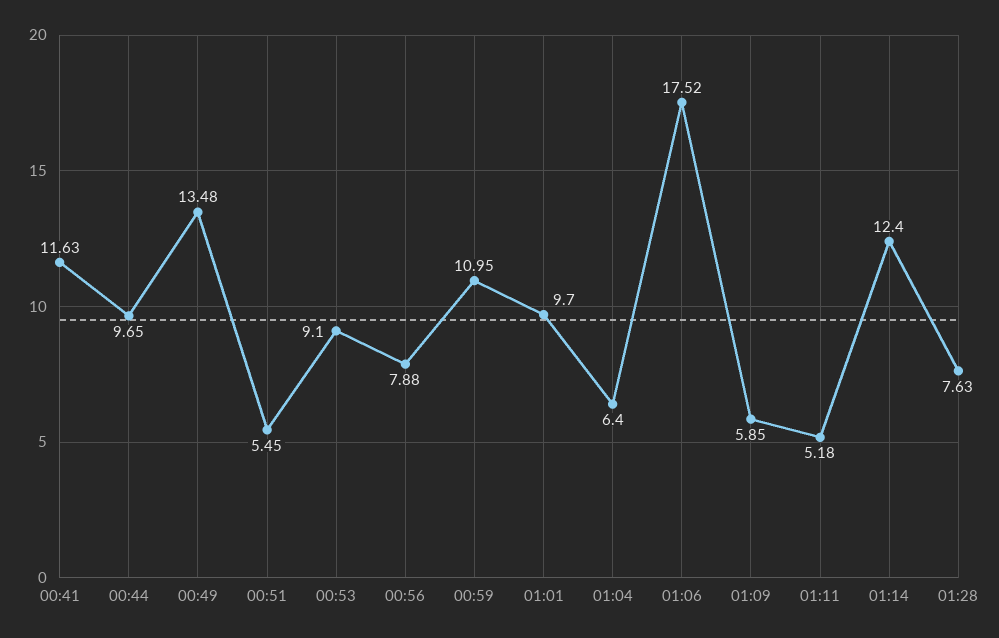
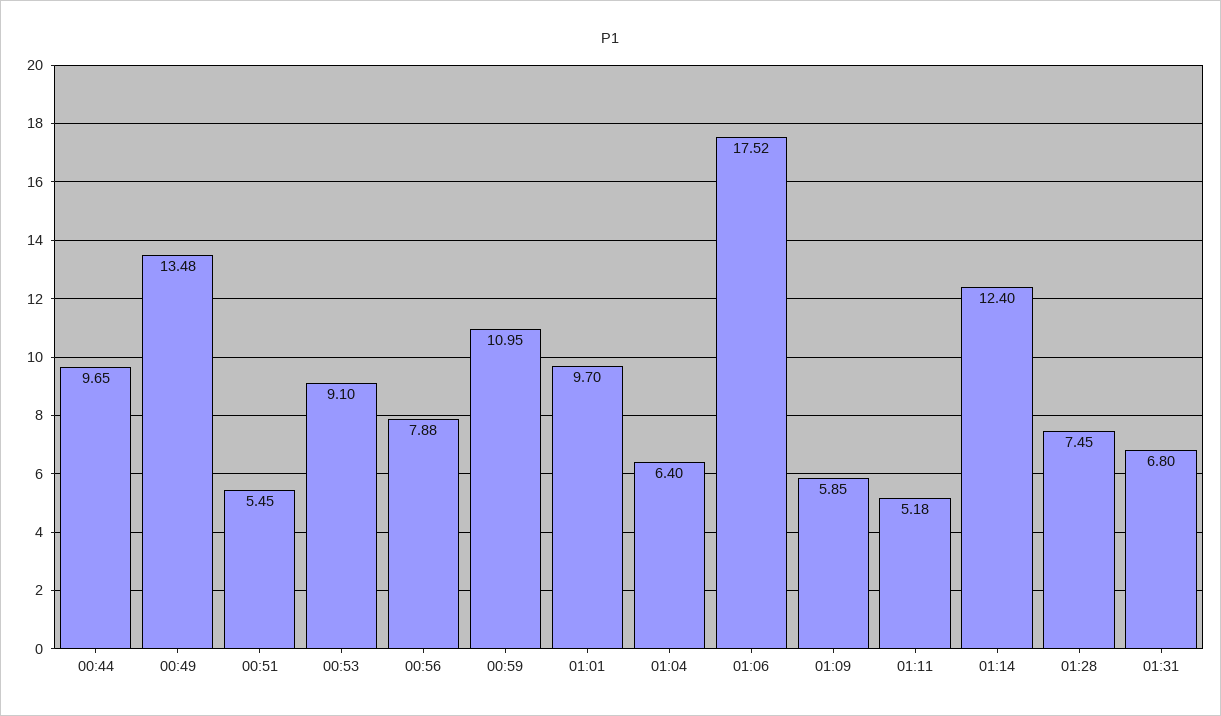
00:41: 11.63 -> none
01:28: 7.63 -> 7.45
01:31: none -> 6.8

